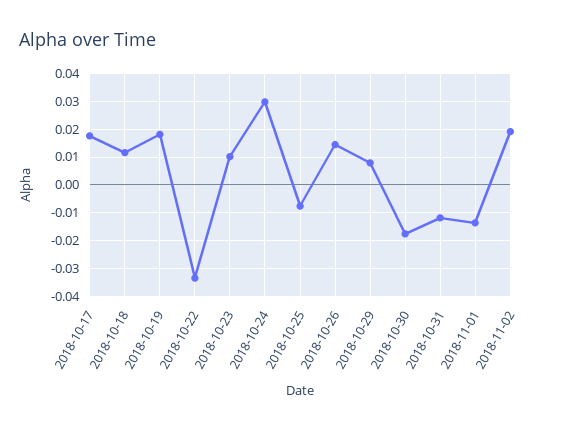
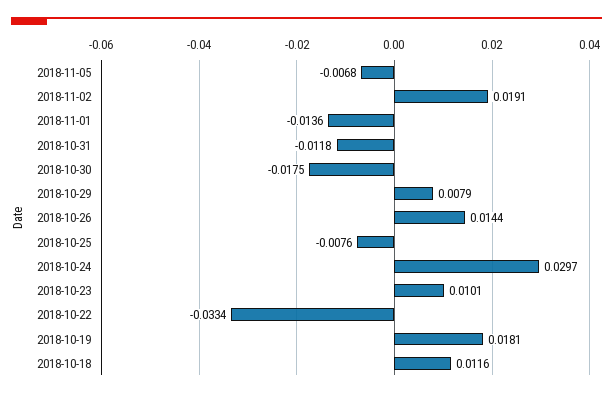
2018-10-17: 0.0175 -> none
2018-11-05: none -> -0.0068

